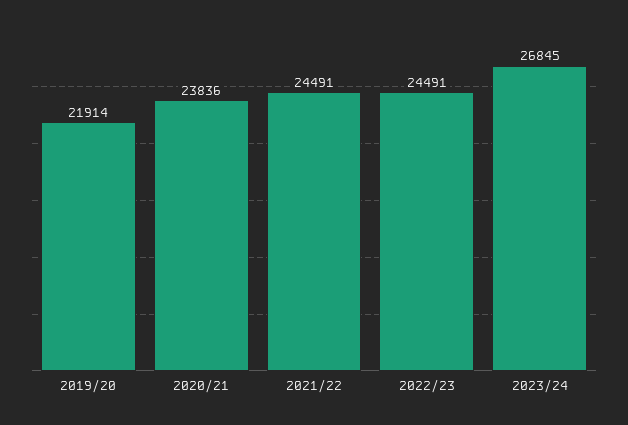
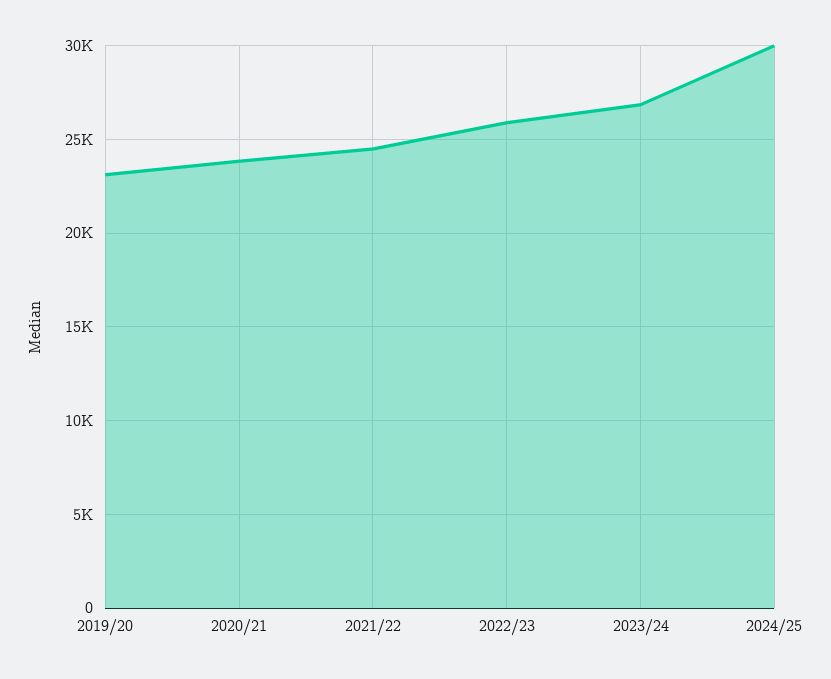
2019/20: 21914 -> 23000
2022/23: 24491 -> 26000
2024/25: none -> 30000

